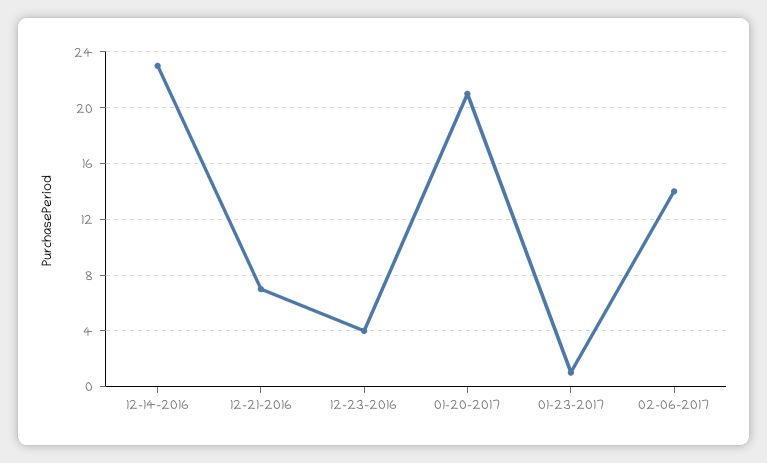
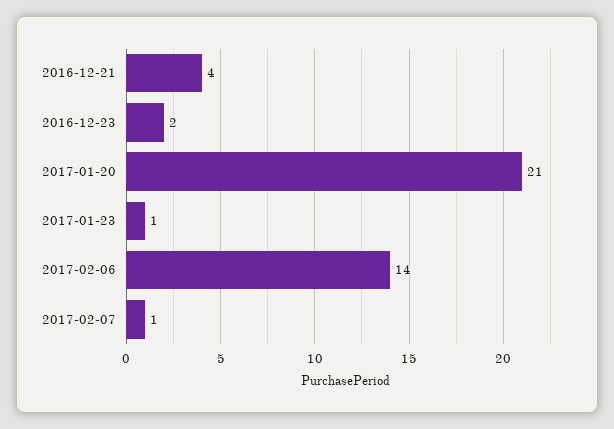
12-14-2016: 23 -> none
12-21-2016: 7 -> 4
12-23-2016: 4 -> 2
2017-02-07: none -> 1

